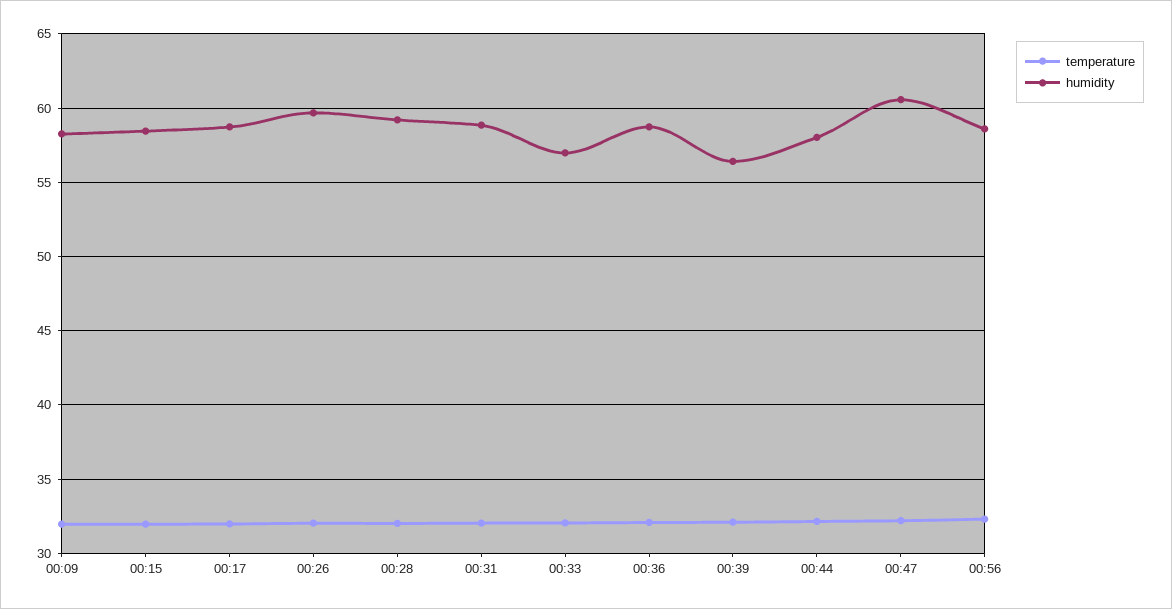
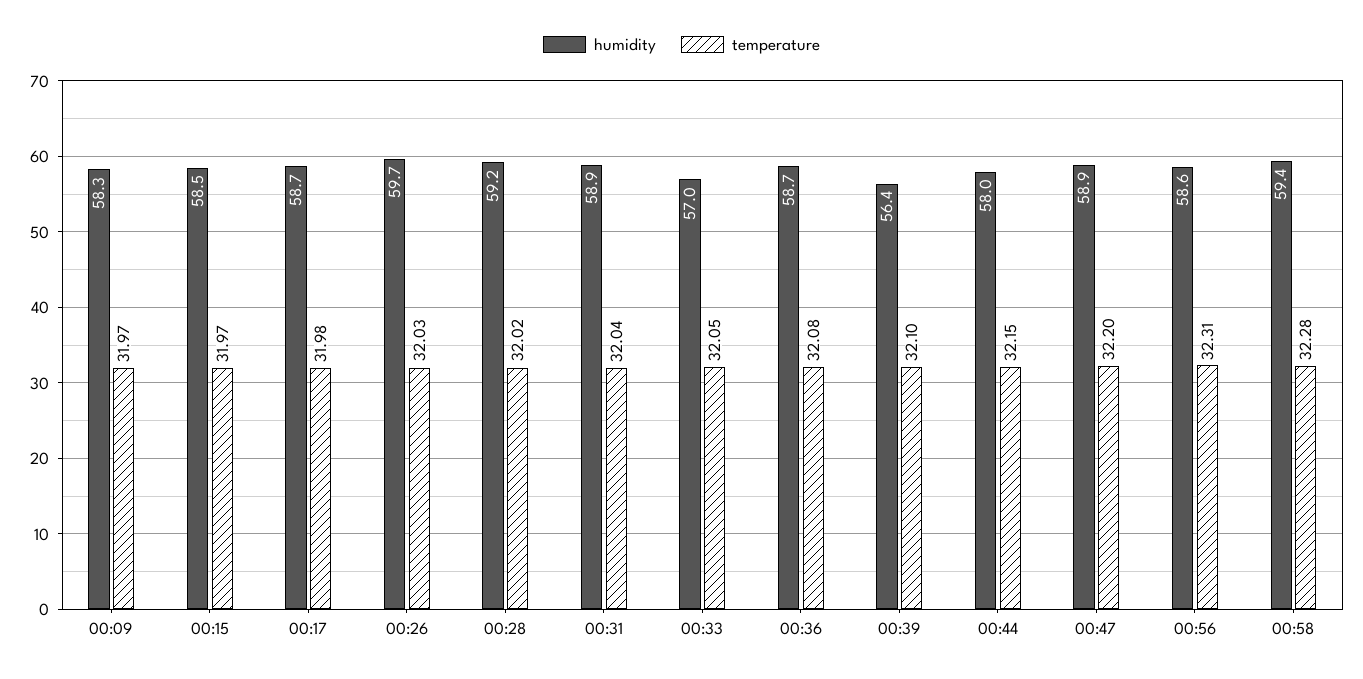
humidity, 00:47: 60.5 -> 58.9
humidity, 00:58: none -> 59.4
temperature, 00:58: none -> 32.28

